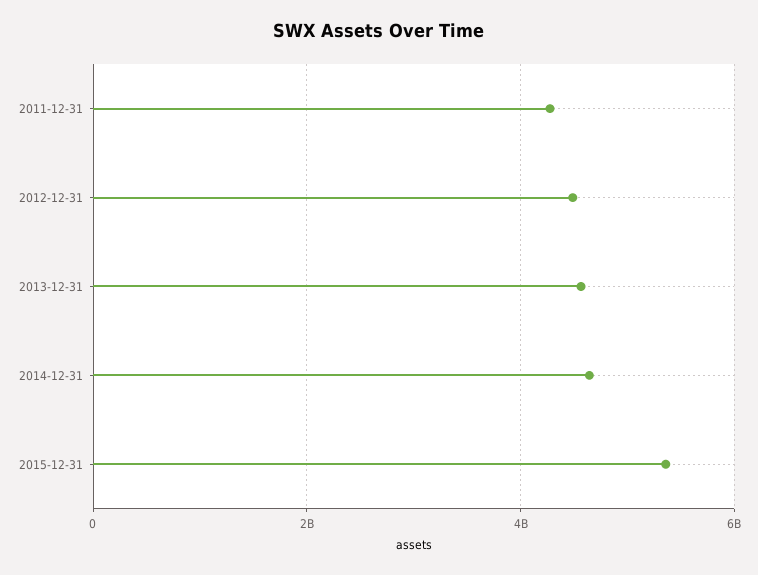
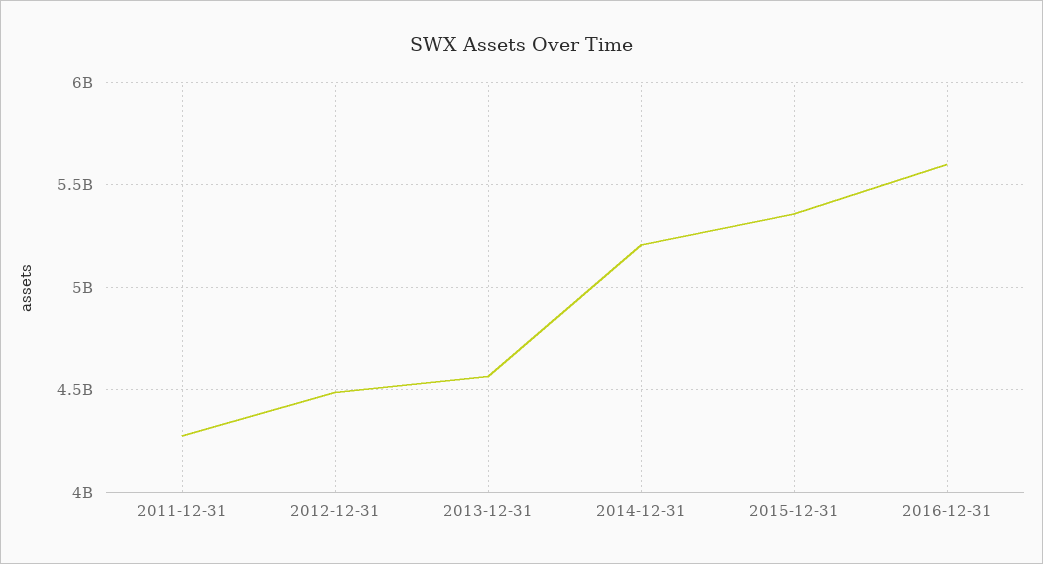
2014-12-31: 4600000000 -> 5200000000
2016-12-31: none -> 5600000000

